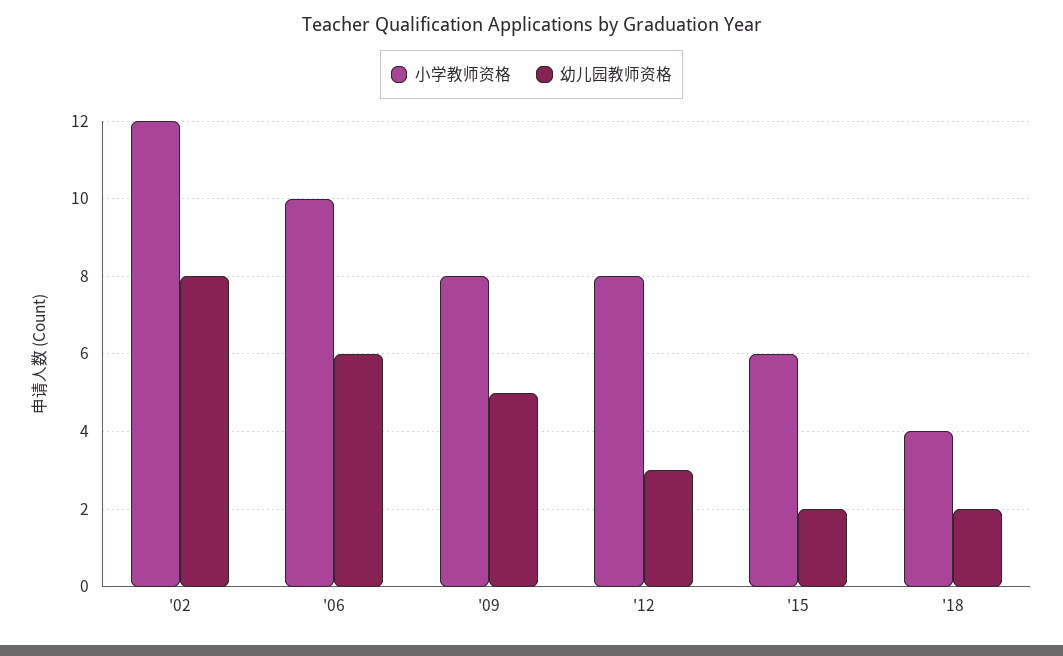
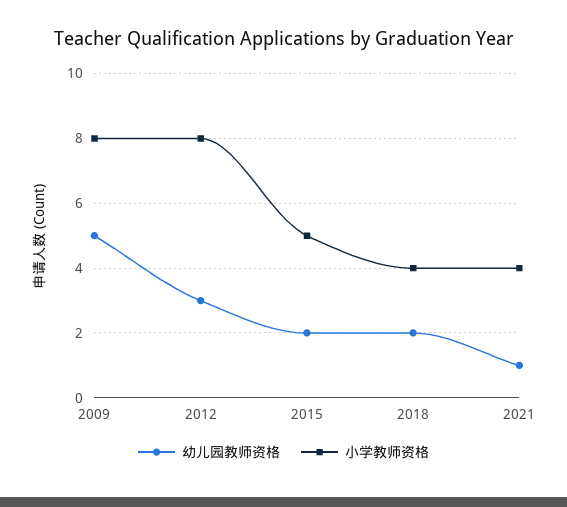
小学教师资格, '02: 12 -> none
幼儿园教师资格, '02: 8 -> none
小学教师资格, '06: 10 -> none
幼儿园教师资格, '06: 6 -> none
小学教师资格, '15: 6 -> 5
幼儿园教师资格, 2021: none -> 1
小学教师资格, 2021: none -> 4

